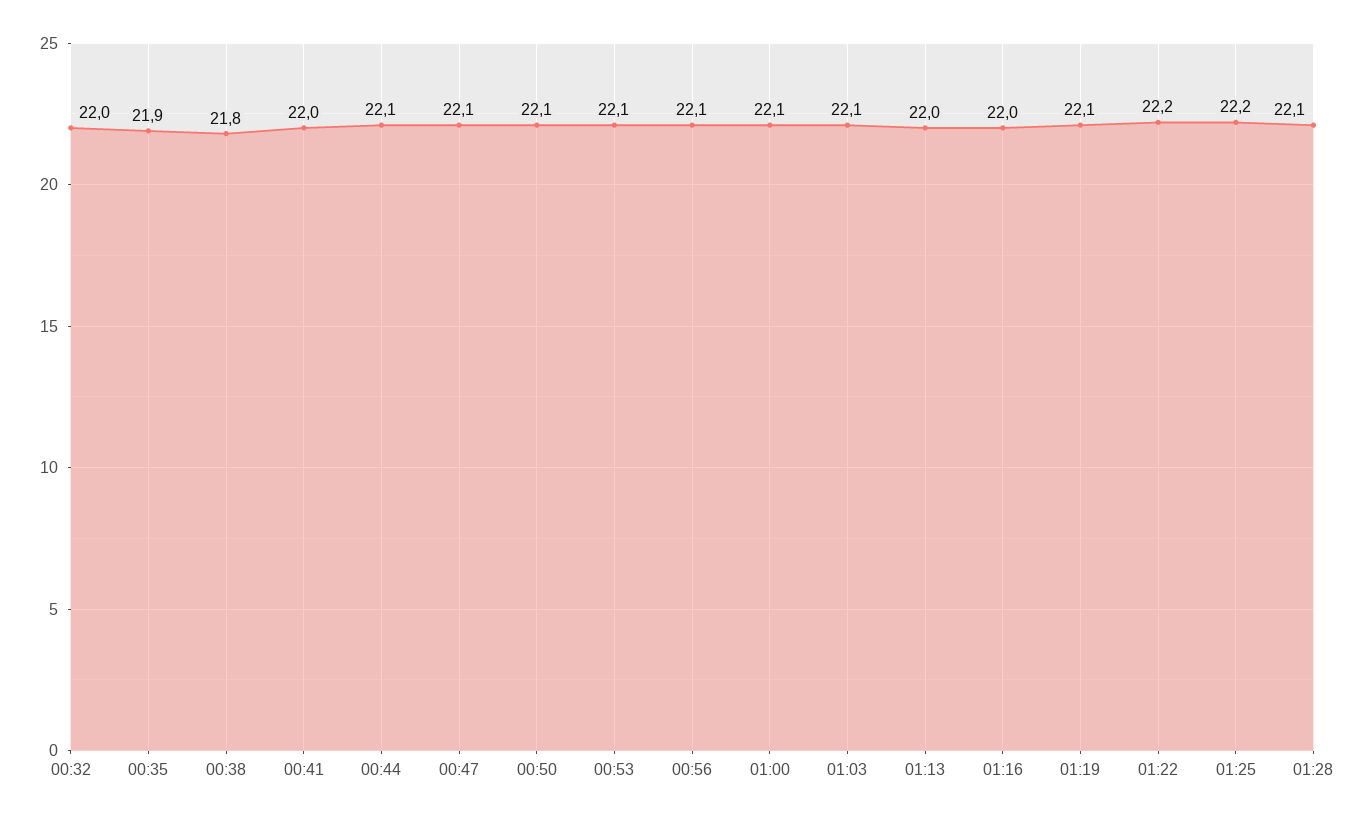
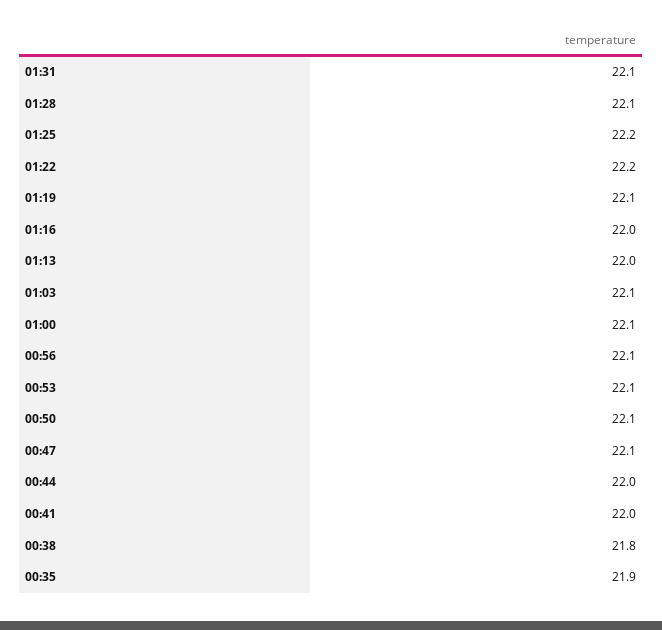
00:32: 22 -> none
00:44: 22.1 -> 22
01:31: none -> 22.1

